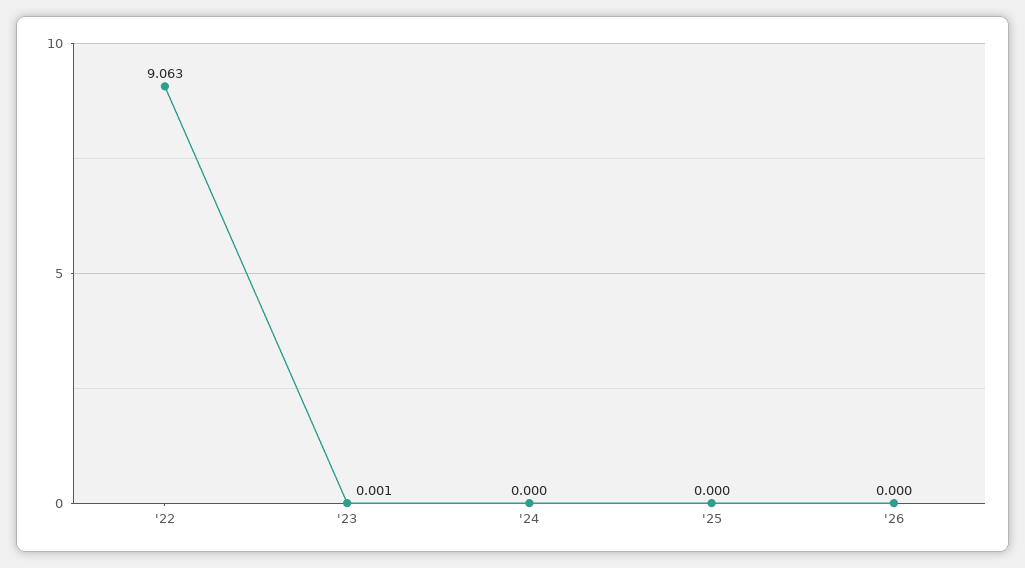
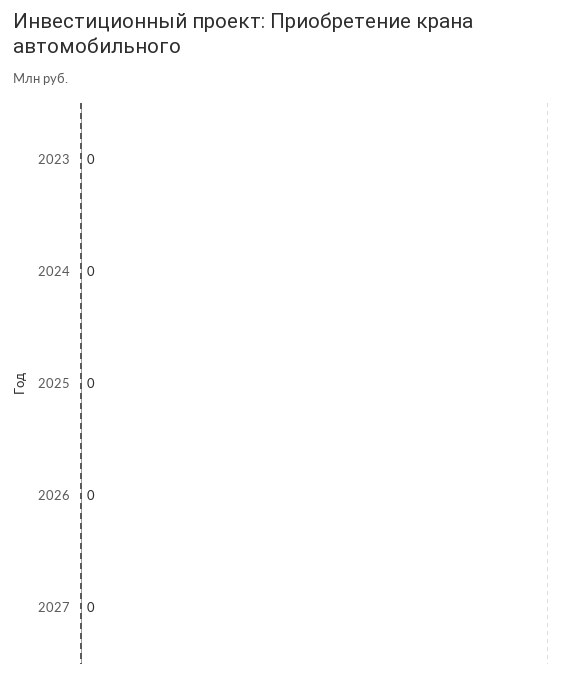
'22: 9.063 -> none
'23: 0.001 -> 0
2027: none -> 0

